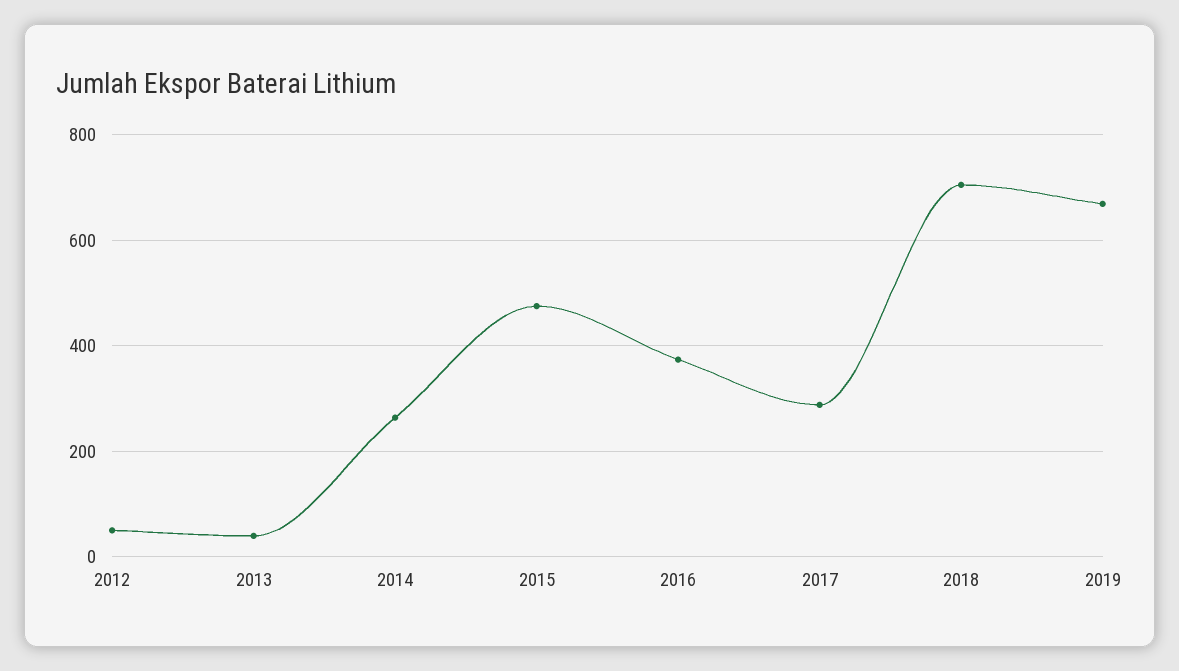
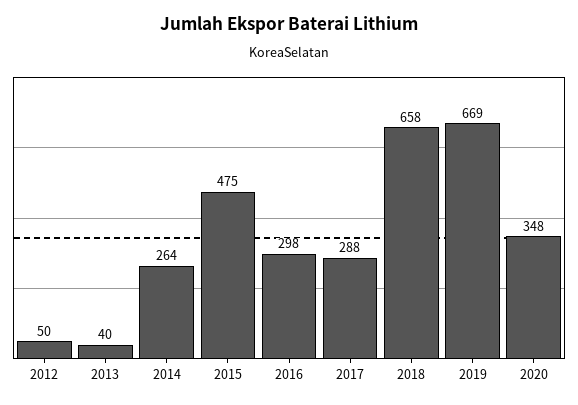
2016: 380 -> 298
2018: 700 -> 658
2020: none -> 348

